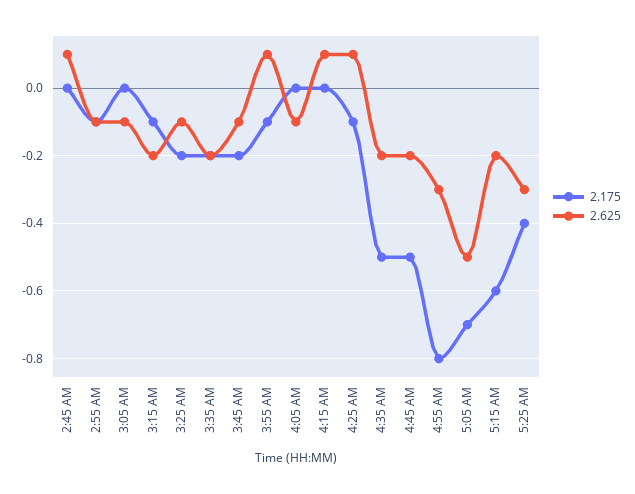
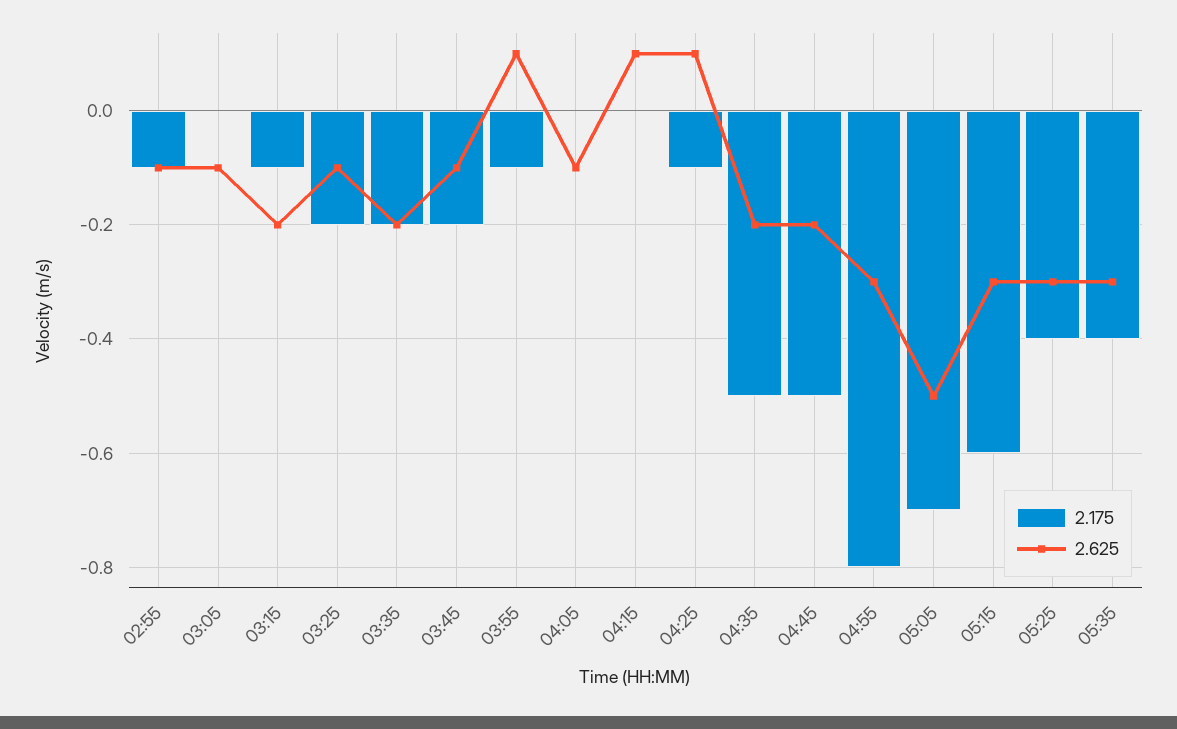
2.175, 2:45 AM: 0 -> none
2.625, 2:45 AM: 0.1 -> none
2.625, 5:15 AM: -0.2 -> -0.3
2.175, 05:35: none -> -0.4
2.625, 05:35: none -> -0.3

